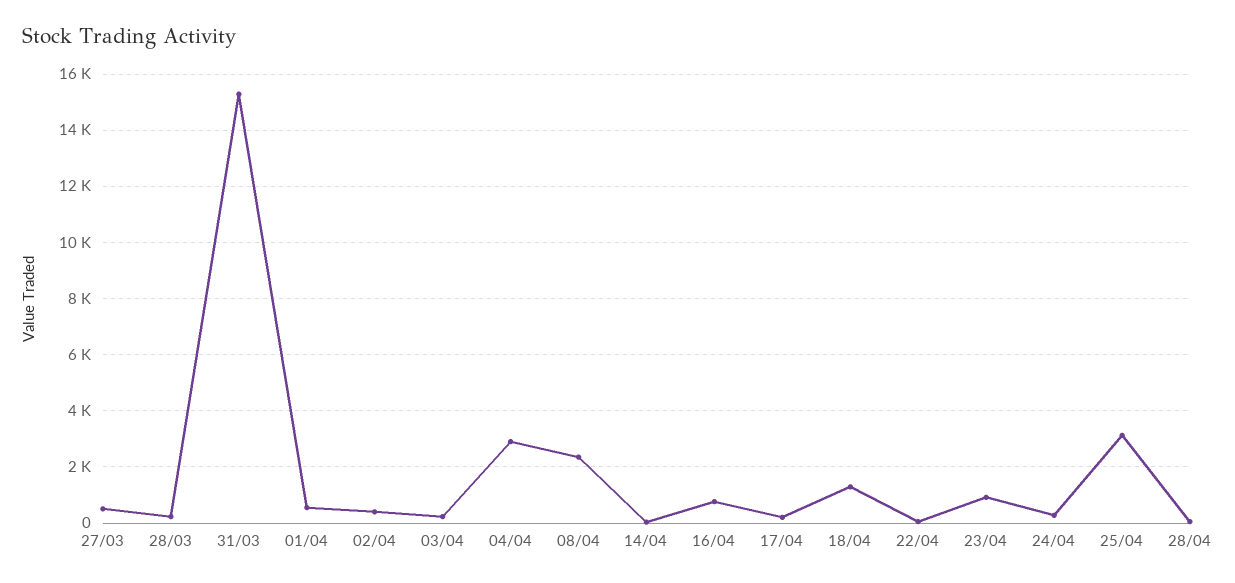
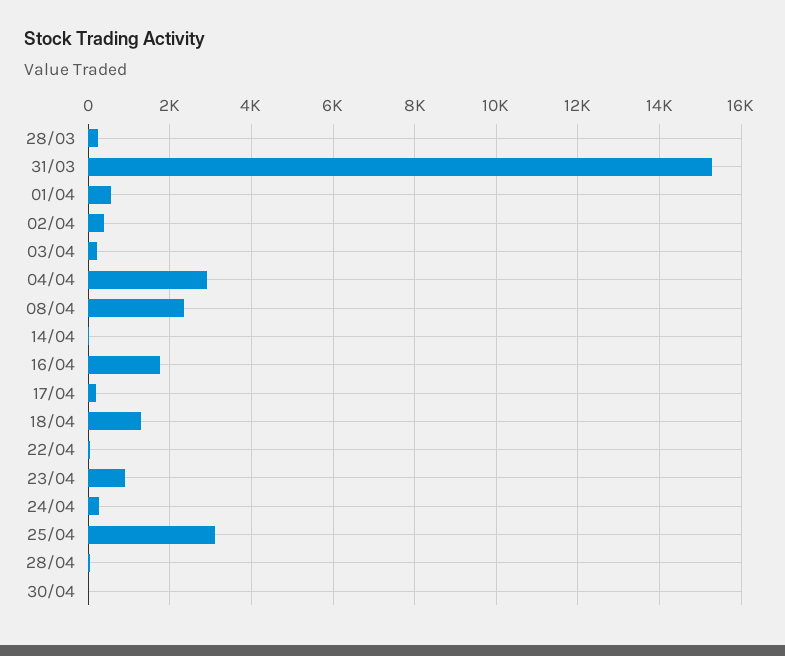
27/03: 500 -> none
16/04: 750 -> 1800
30/04: none -> 0

